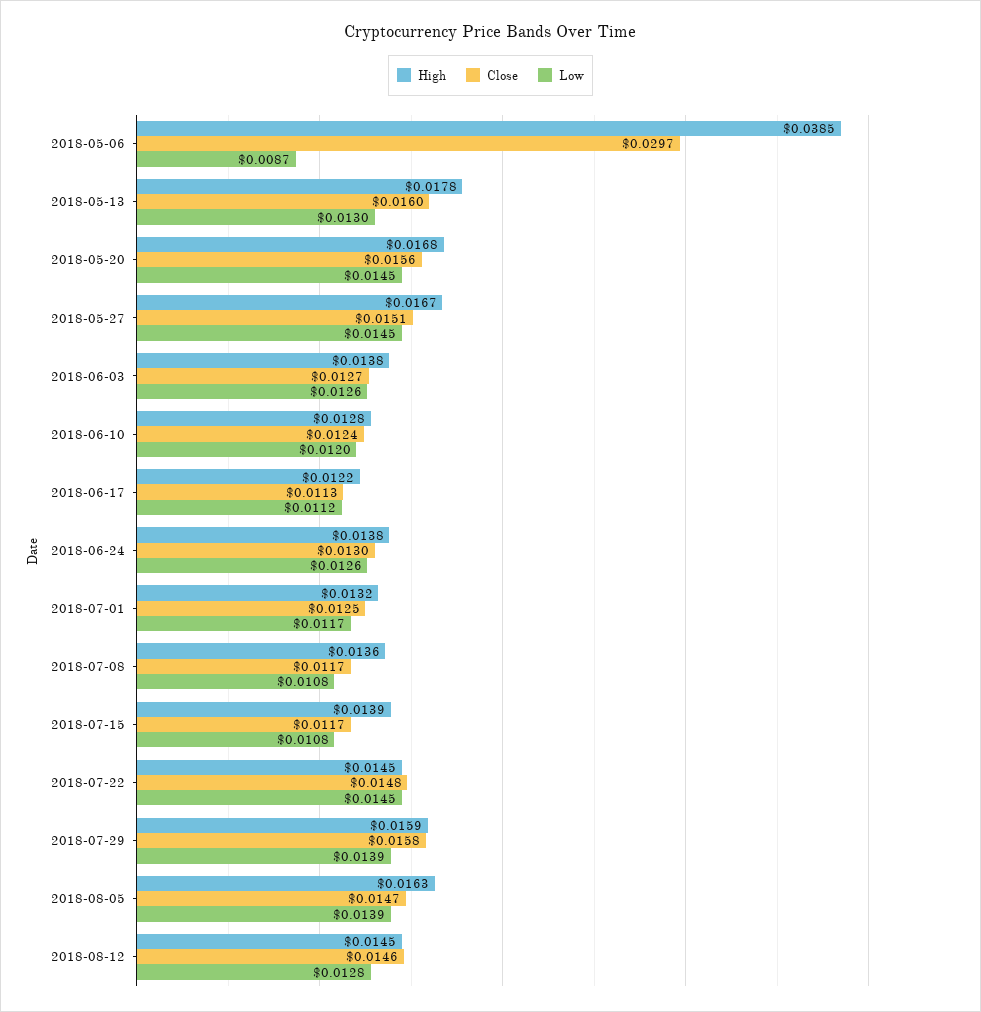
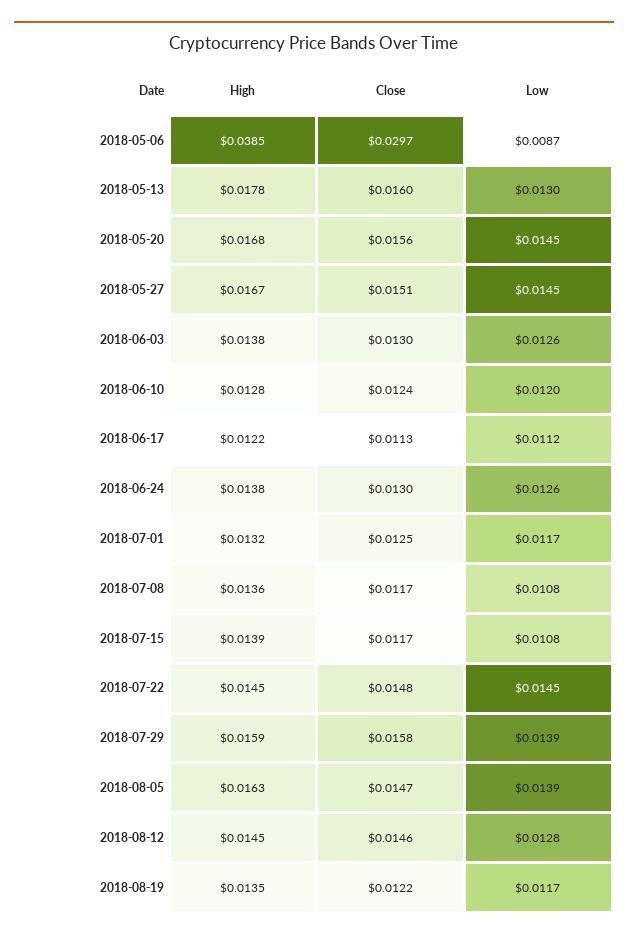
Close, 2018-06-03: 0.0127 -> 0.013
High, 2018-08-19: none -> 0.0135
Close, 2018-08-19: none -> 0.0122
Low, 2018-08-19: none -> 0.0117

